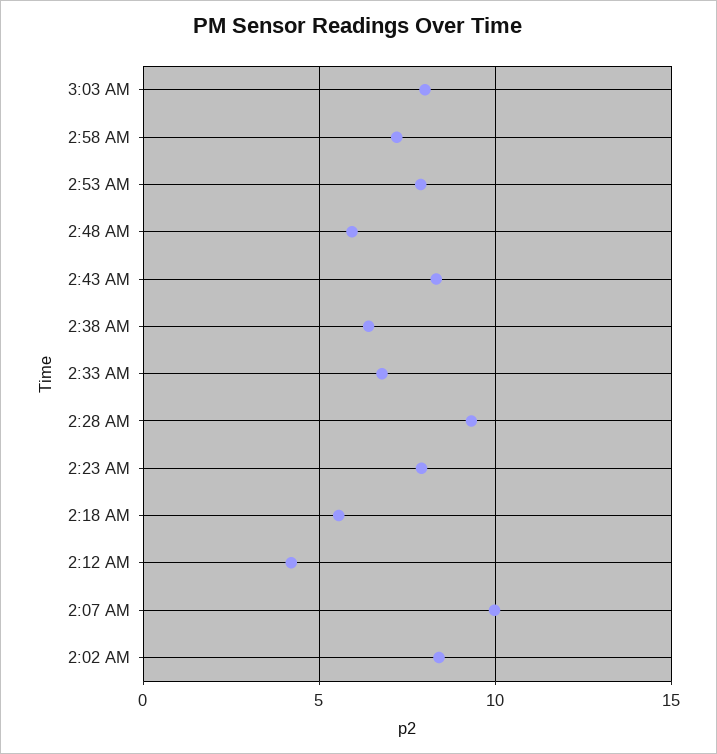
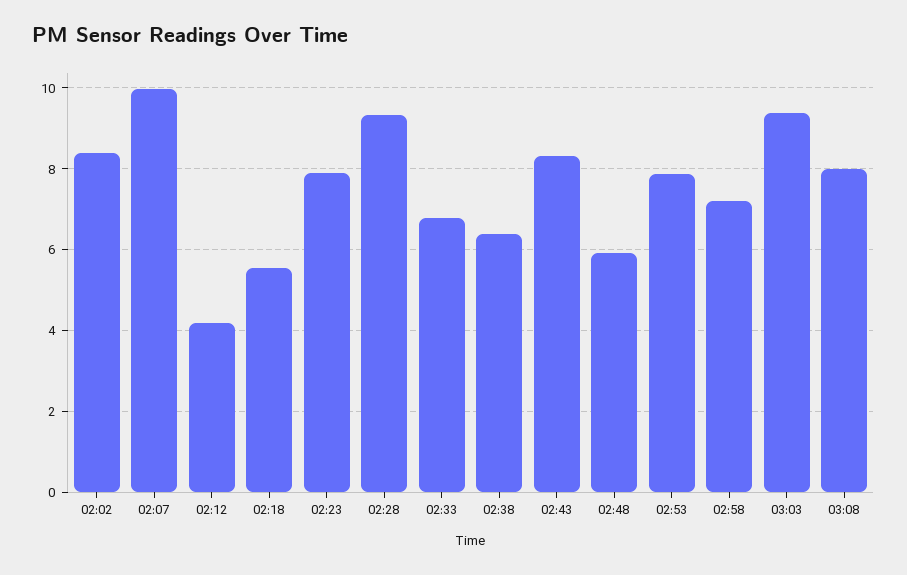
3:03 AM: 8 -> 9.4
03:08: none -> 8

